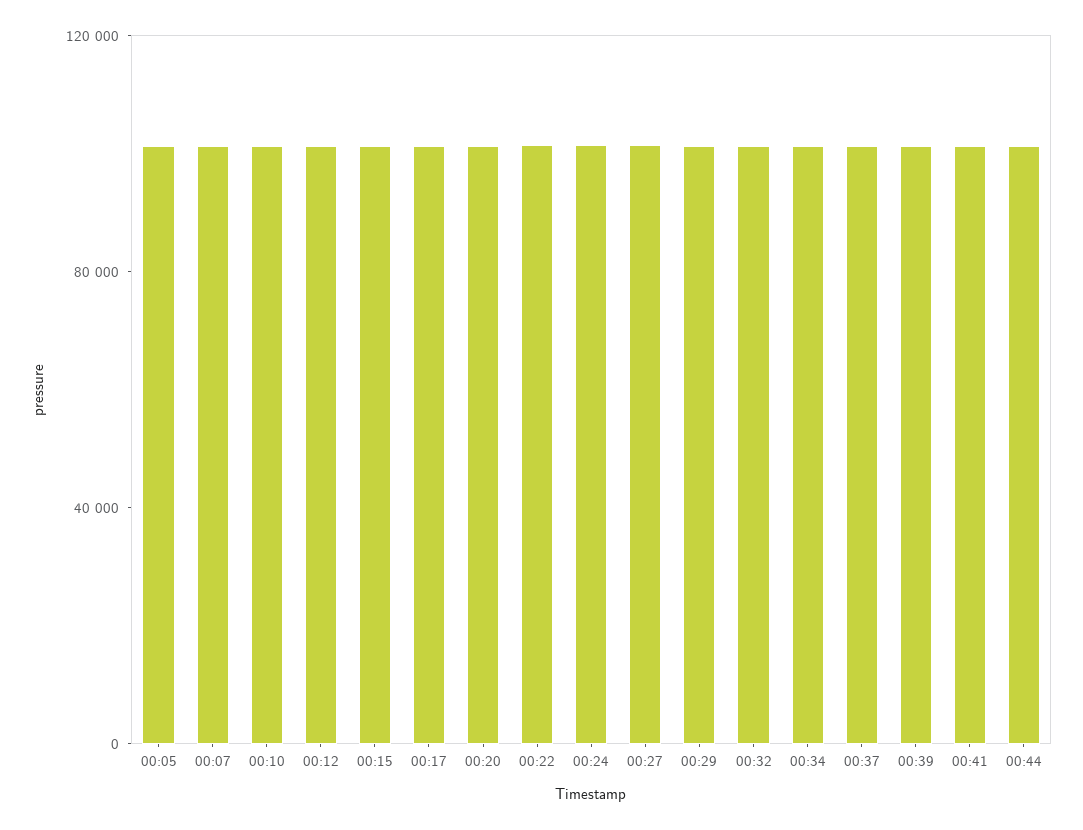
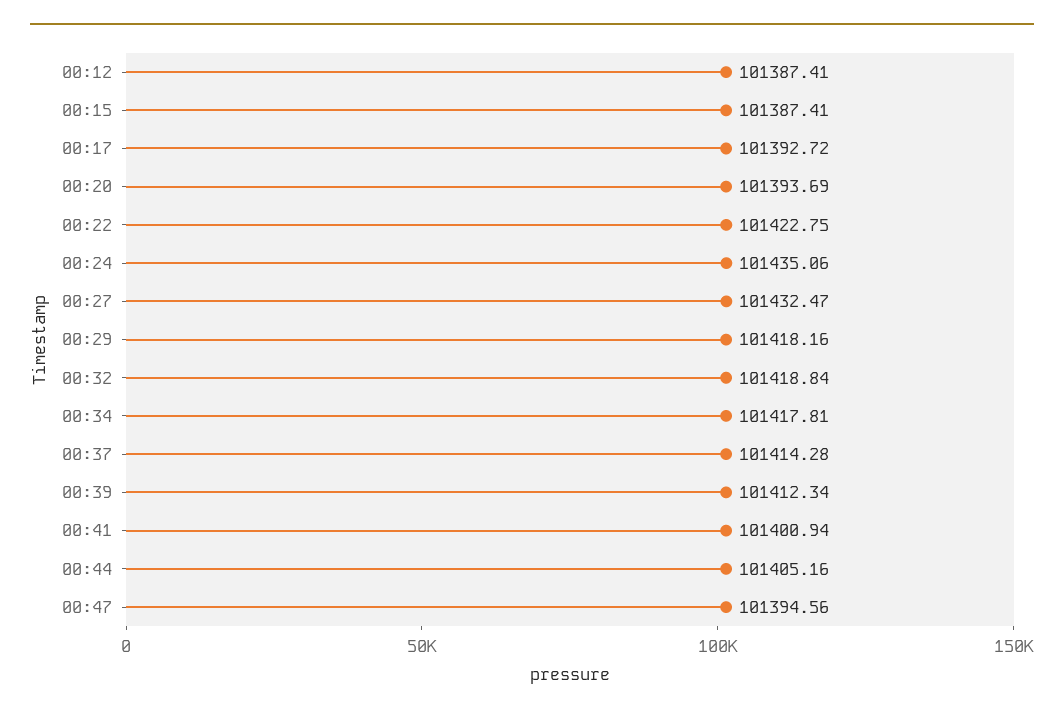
00:05: 100000 -> none
00:07: 100000 -> none
00:10: 100000 -> none
00:47: none -> 101394.56

